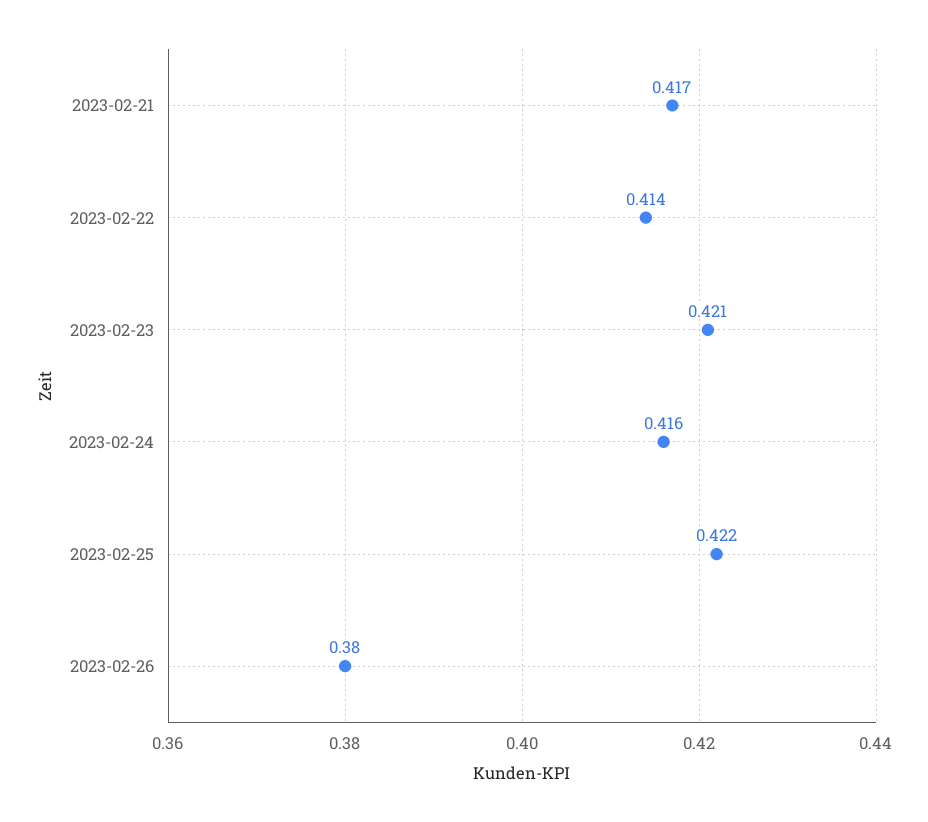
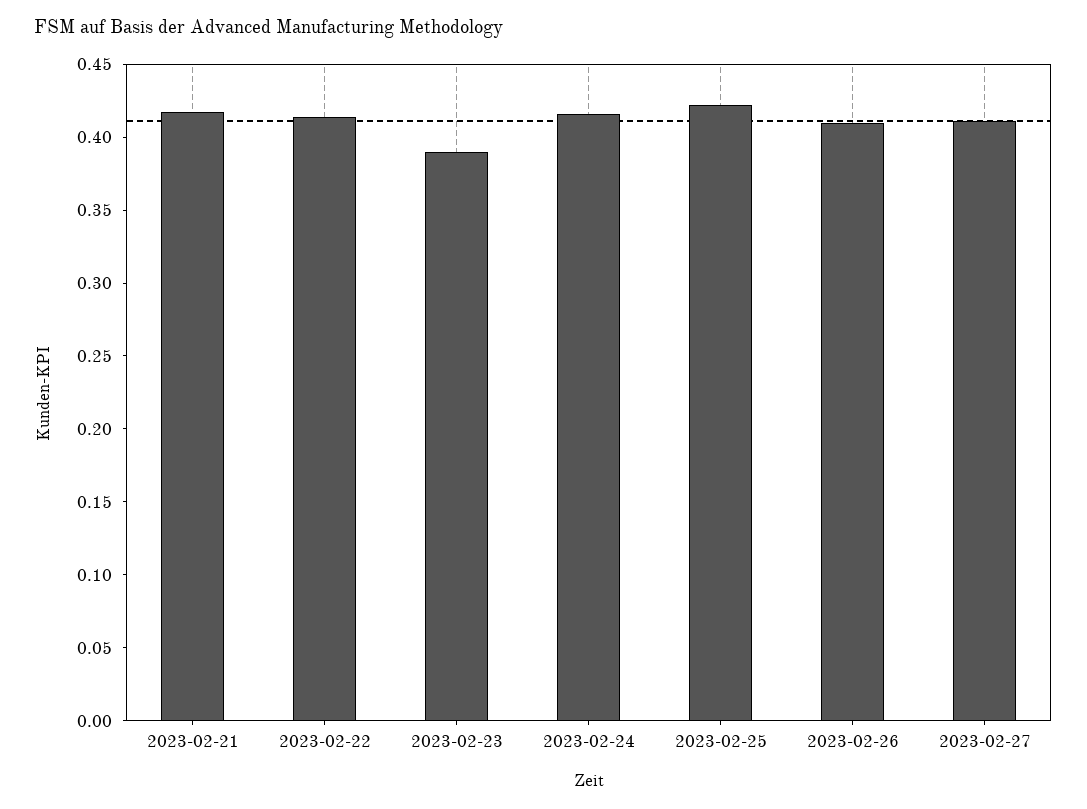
2023-02-23: 0.421 -> 0.39
2023-02-26: 0.38 -> 0.41
2023-02-27: none -> 0.41

